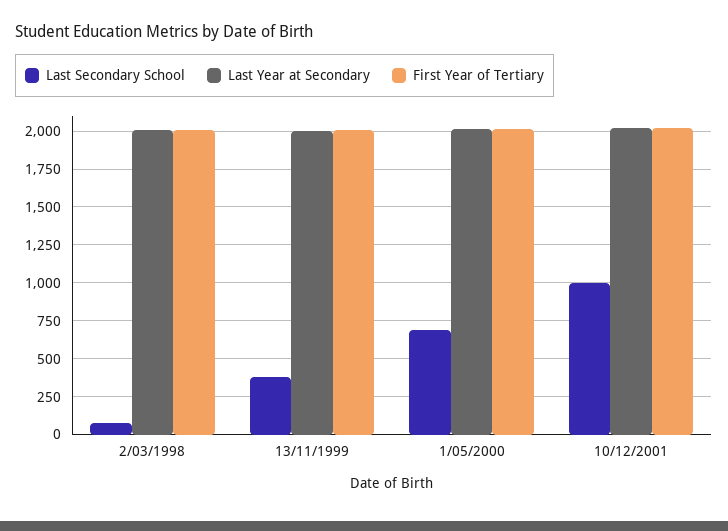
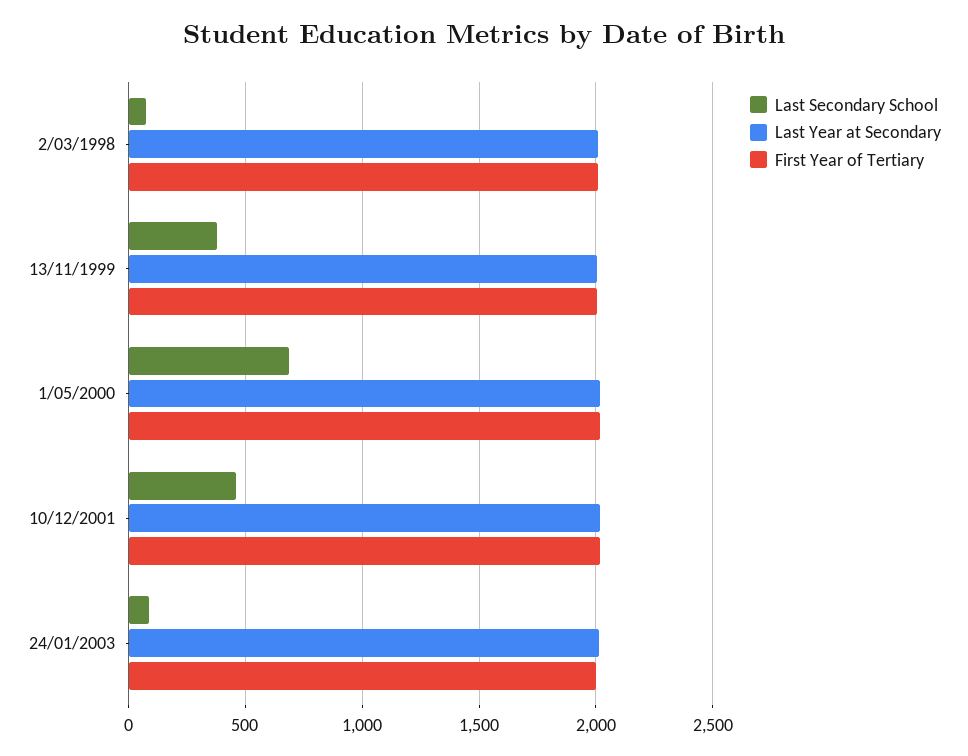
Last Secondary School, 10/12/2001: 1000 -> 450
Last Secondary School, 24/01/2003: none -> 100
Last Year at Secondary, 24/01/2003: none -> 2000
First Year of Tertiary, 24/01/2003: none -> 2000

